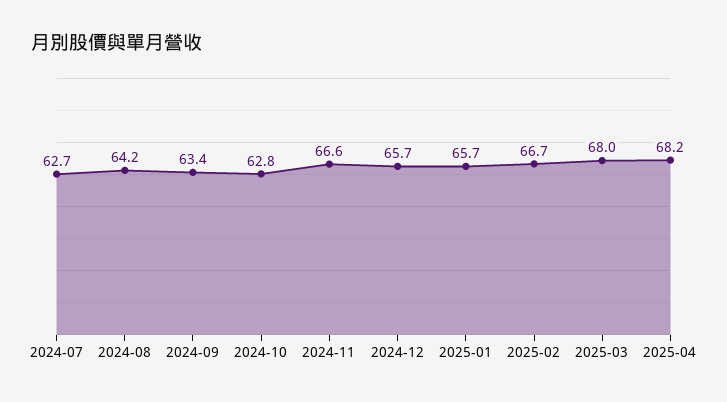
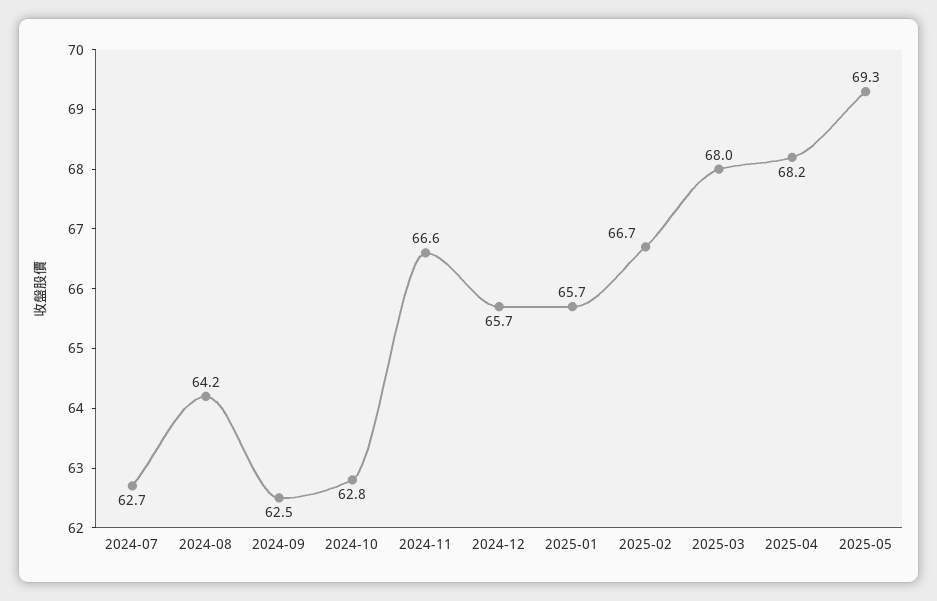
2024-09: 63.4 -> 62.5
2025-05: none -> 69.3

